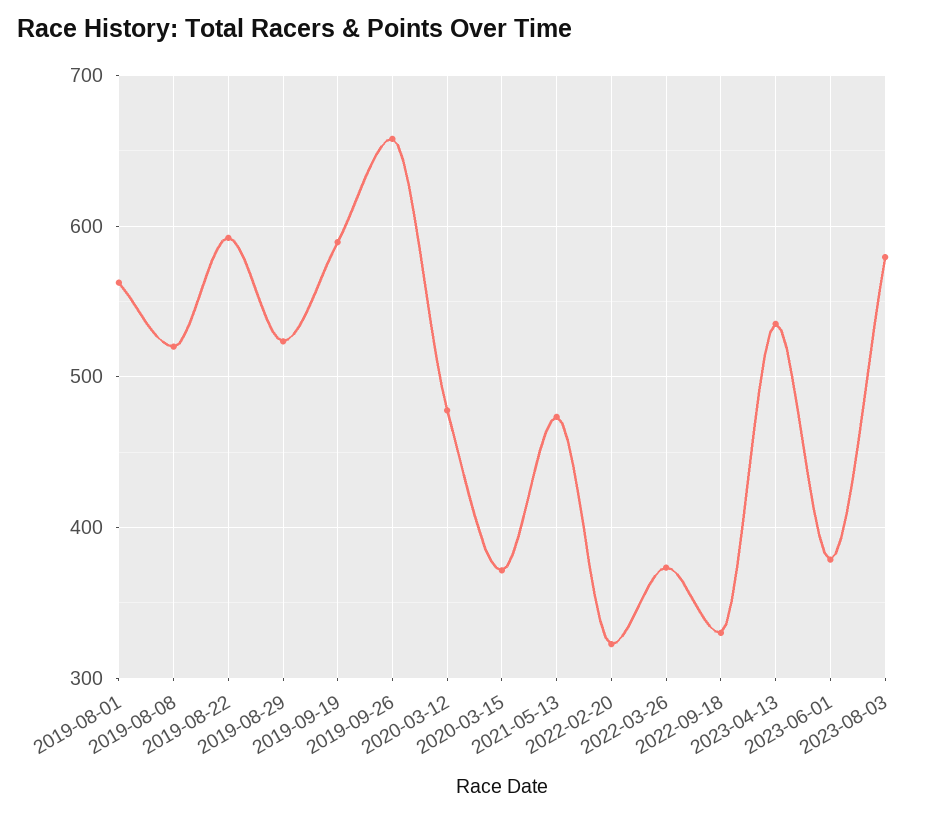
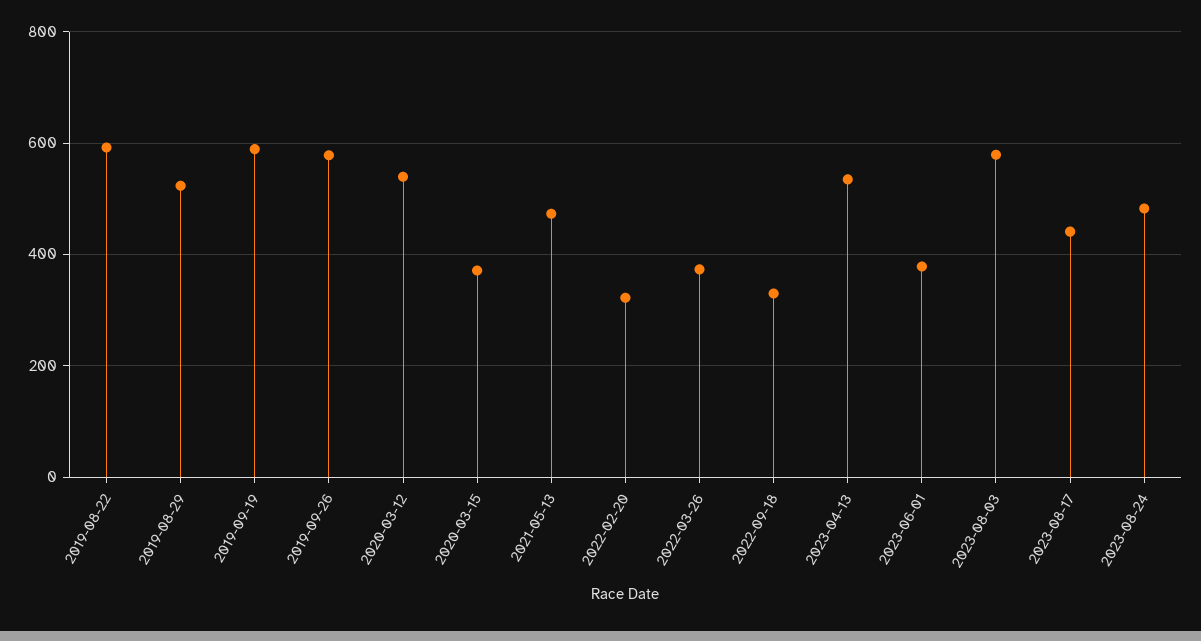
2019-08-01: 560 -> none
2019-08-08: 520 -> none
2019-09-26: 660 -> 580
2020-03-12: 480 -> 540
2023-08-17: none -> 440
2023-08-24: none -> 480

